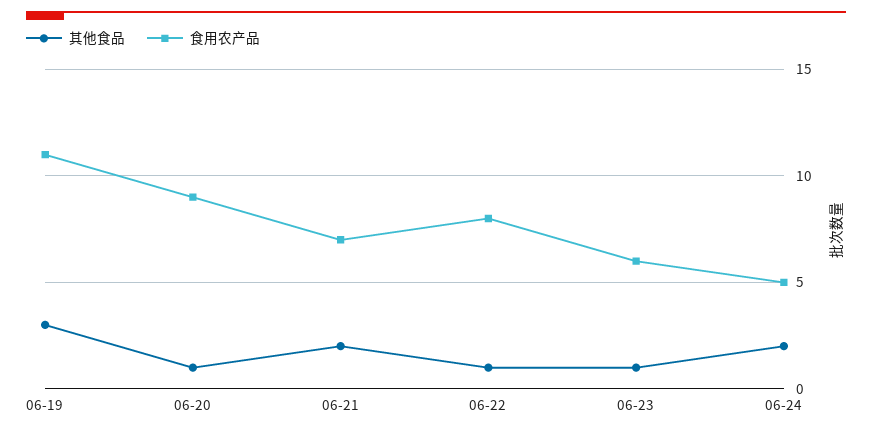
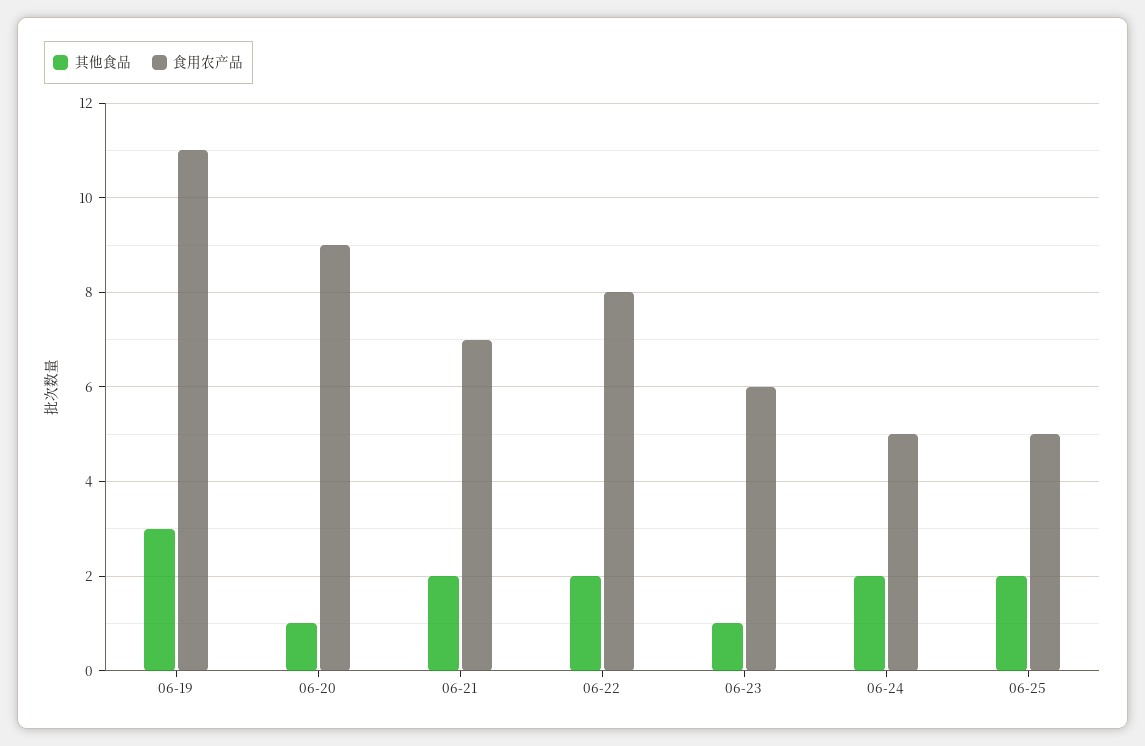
其他食品, 06-22: 1 -> 2
其他食品, 06-25: none -> 2
食用农产品, 06-25: none -> 5

